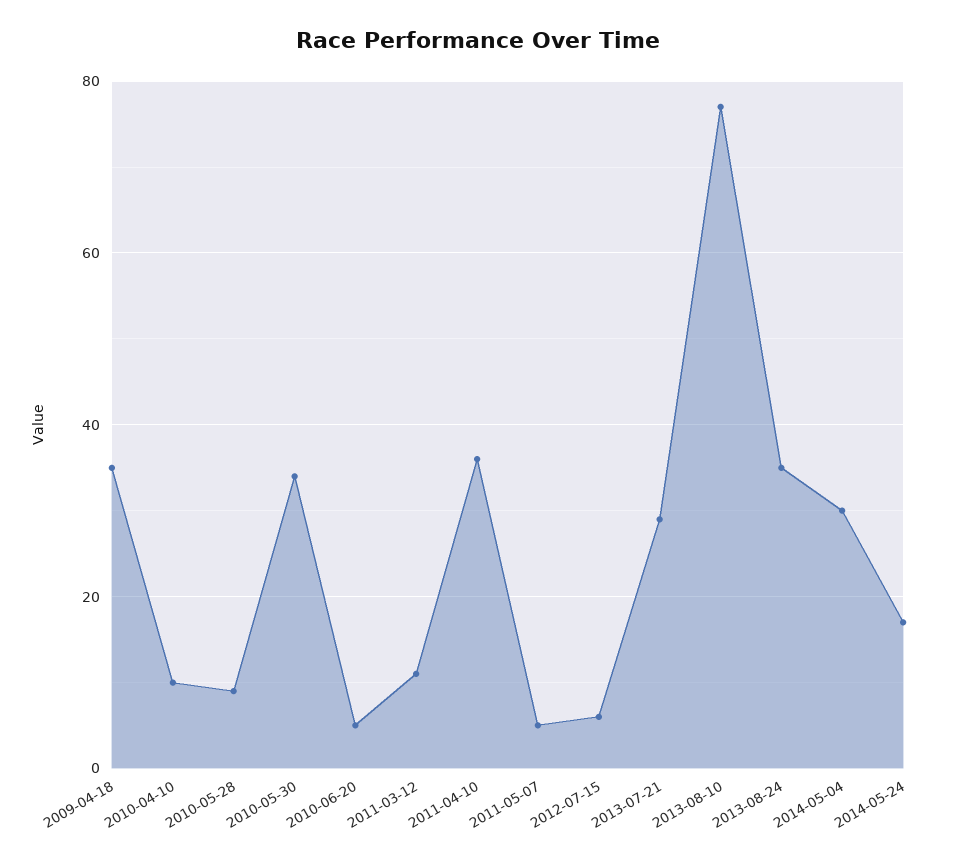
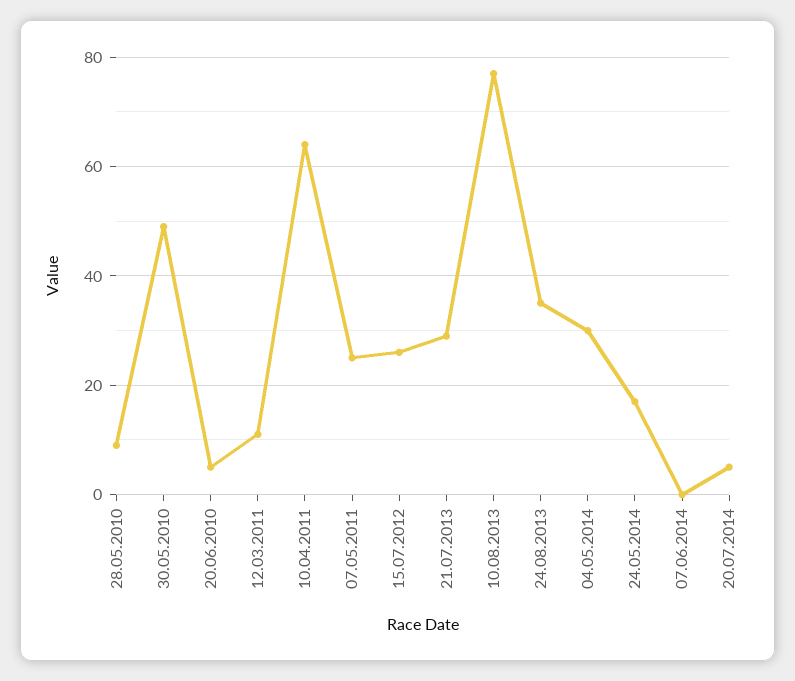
2009-04-18: 35 -> none
2010-04-10: 10 -> none
2010-05-30: 35 -> 50
2011-04-10: 35 -> 65
2011-05-07: 5 -> 25
2012-07-15: 5 -> 25
07.06.2014: none -> 0
20.07.2014: none -> 5

